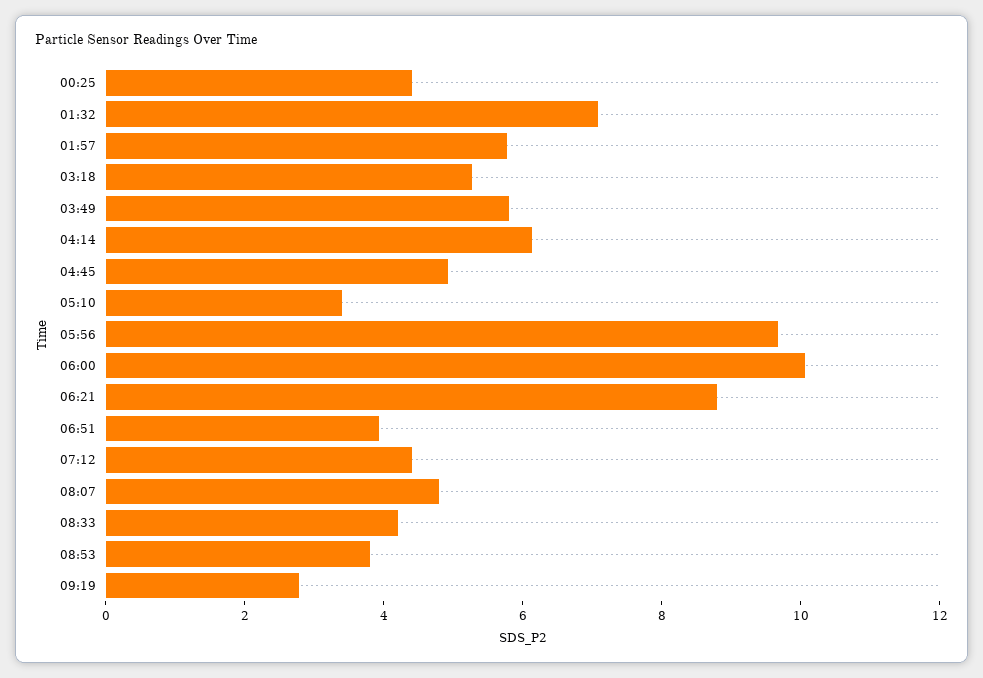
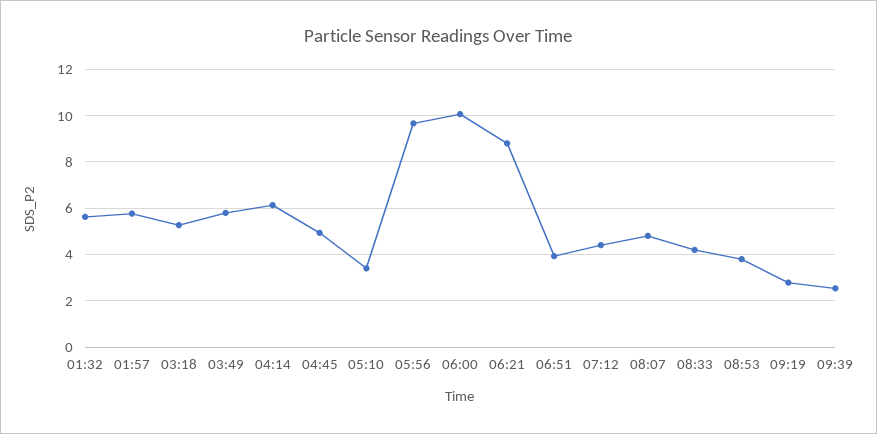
00:25: 4.5 -> none
01:32: 7 -> 5.5
09:39: none -> 2.5

